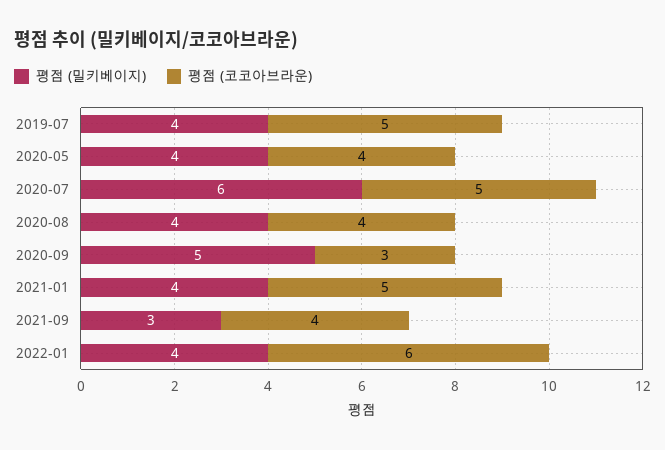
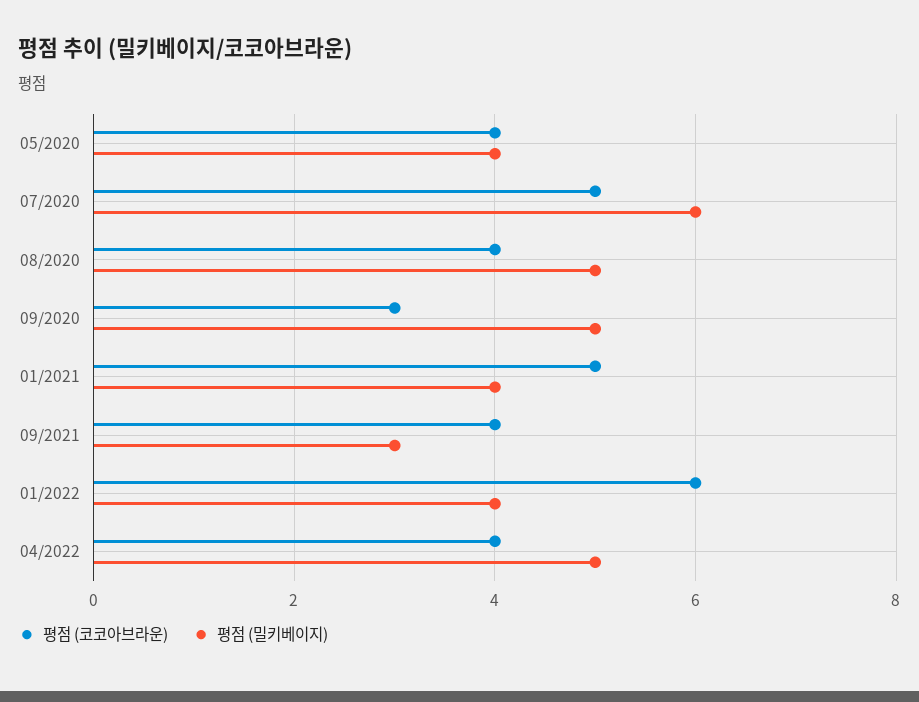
평점 (밀키베이지), 2019-07: 4 -> none
평점 (코코아브라운), 2019-07: 5 -> none
평점 (밀키베이지), 2020-08: 4 -> 5
평점 (코코아브라운), 04/2022: none -> 4
평점 (밀키베이지), 04/2022: none -> 5

